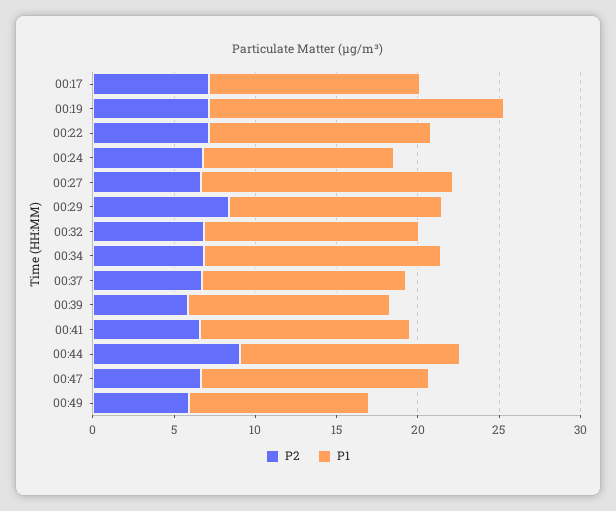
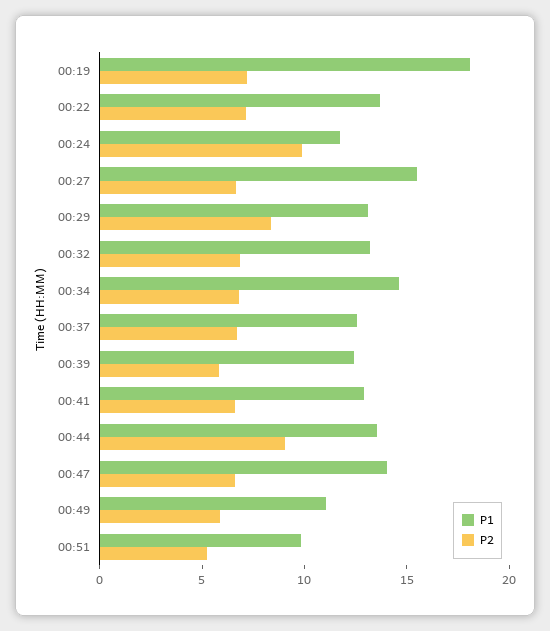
P2, 00:17: 7 -> none
P1, 00:17: 13 -> none
P2, 00:24: 7 -> 10
P1, 00:51: none -> 10
P2, 00:51: none -> 5

